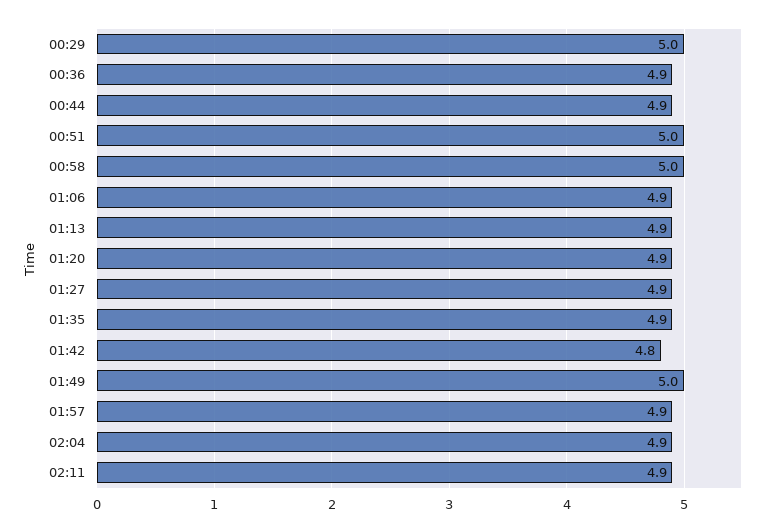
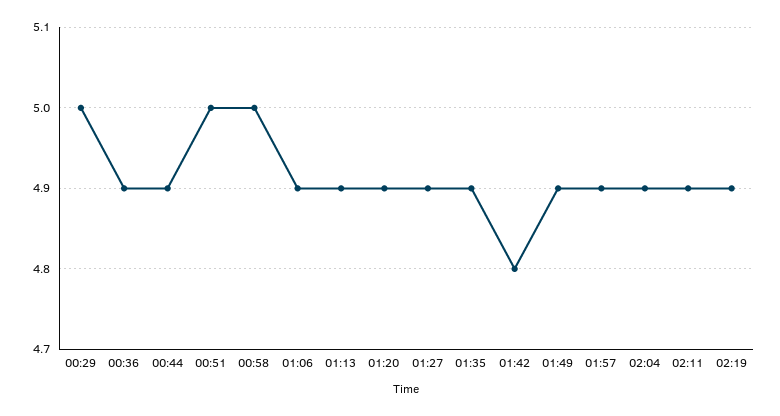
01:49: 5 -> 4.9
02:19: none -> 4.9

